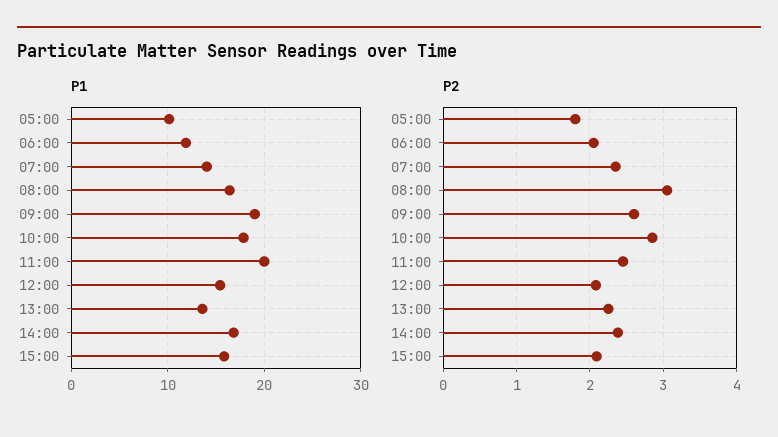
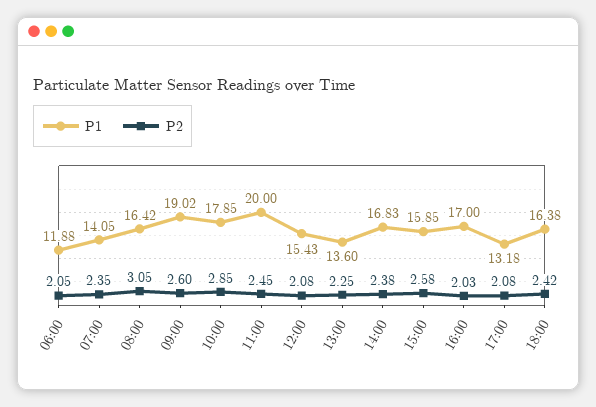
P1, 05:00: 10 -> none
P2, 05:00: 1.8 -> none
P2, 15:00: 2.1 -> 2.58
P1, 16:00: none -> 17
P2, 16:00: none -> 2.03
P1, 17:00: none -> 13.18
P2, 17:00: none -> 2.08
P1, 18:00: none -> 16.38
P2, 18:00: none -> 2.42

